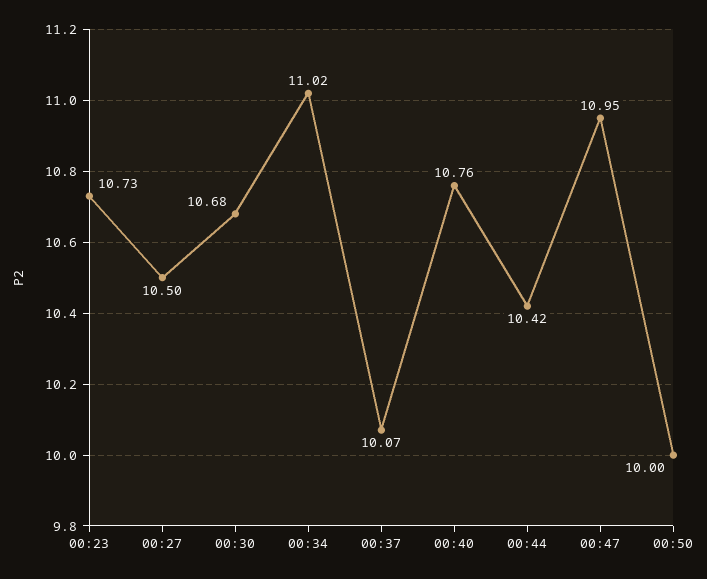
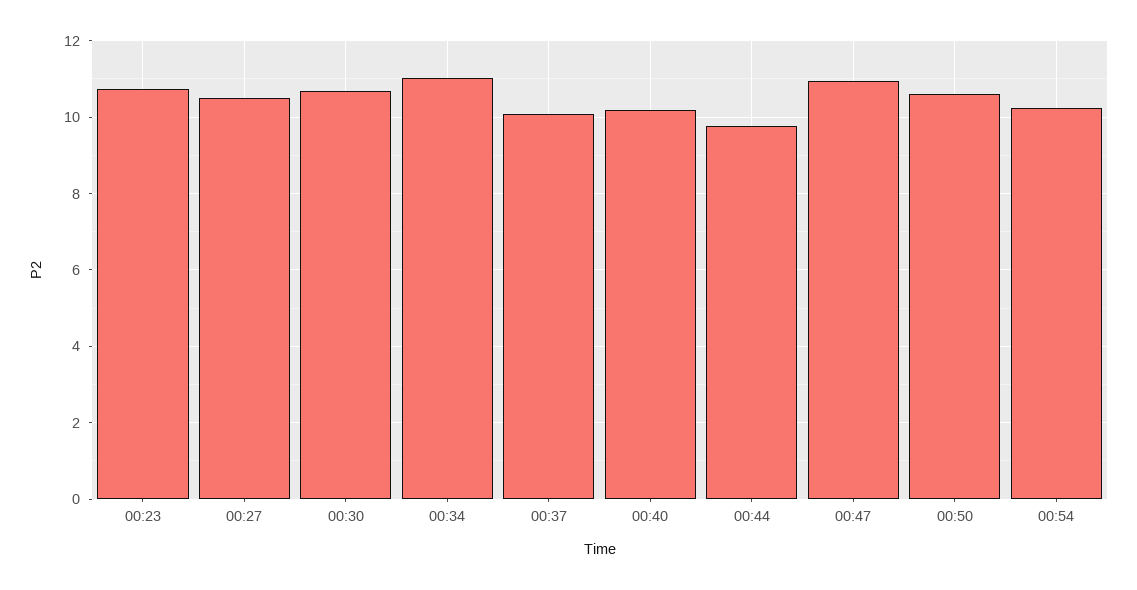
00:40: 10.76 -> 10.2
00:44: 10.42 -> 9.8
00:50: 10 -> 10.6
00:54: none -> 10.2

